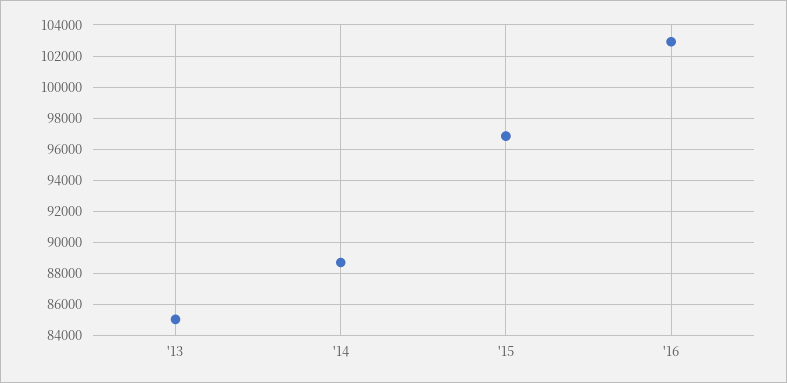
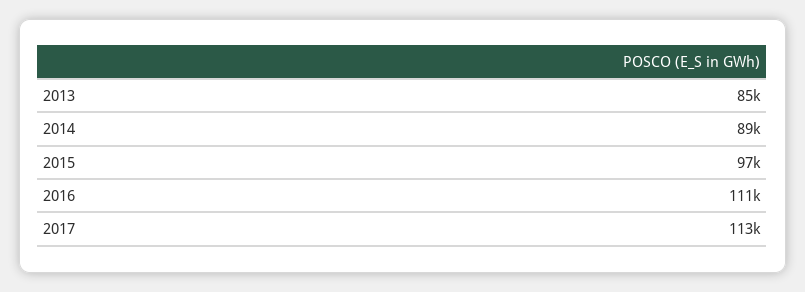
'16: 103000 -> 111000
2017: none -> 113000

